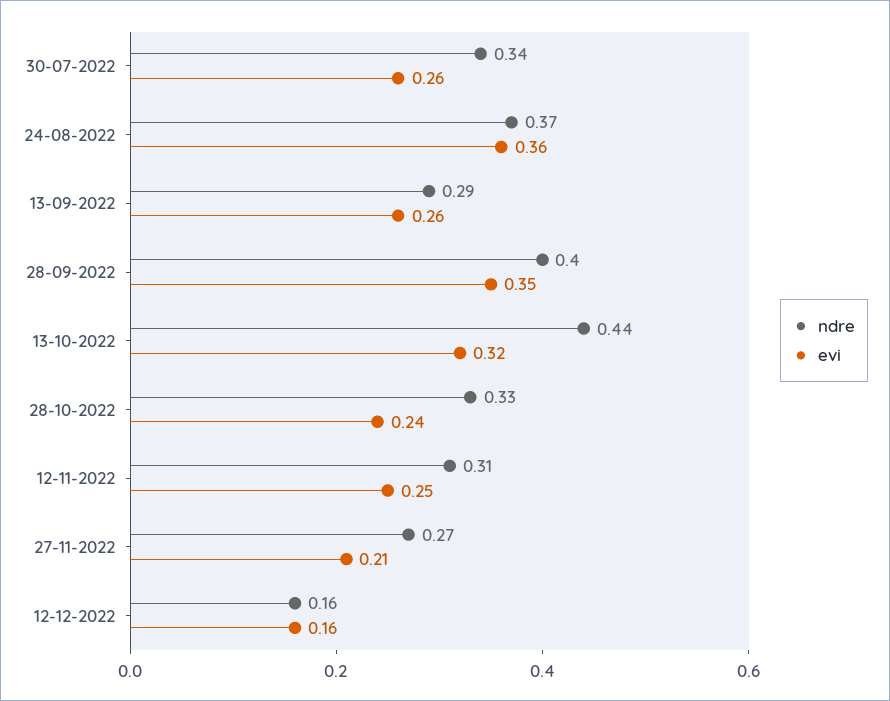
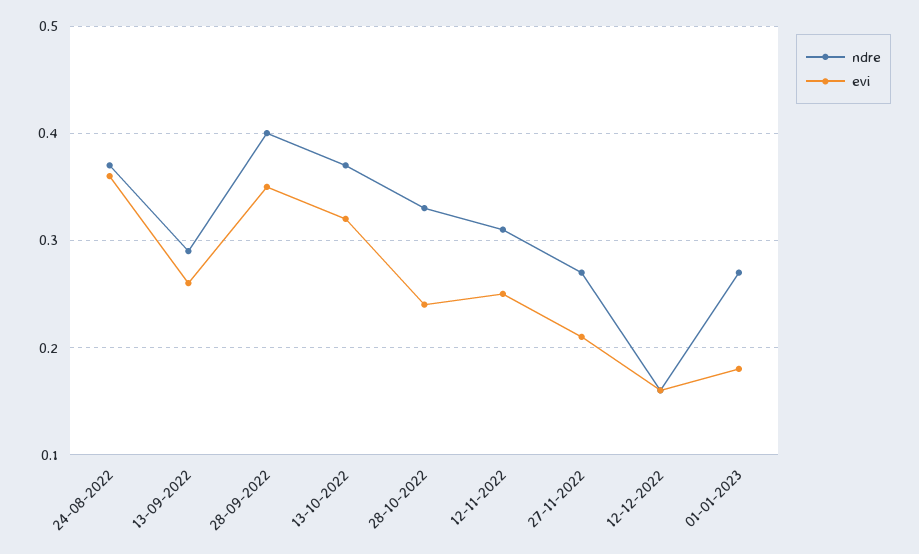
ndre, 30-07-2022: 0.34 -> none
evi, 30-07-2022: 0.26 -> none
ndre, 13-10-2022: 0.44 -> 0.37
ndre, 01-01-2023: none -> 0.27
evi, 01-01-2023: none -> 0.18

